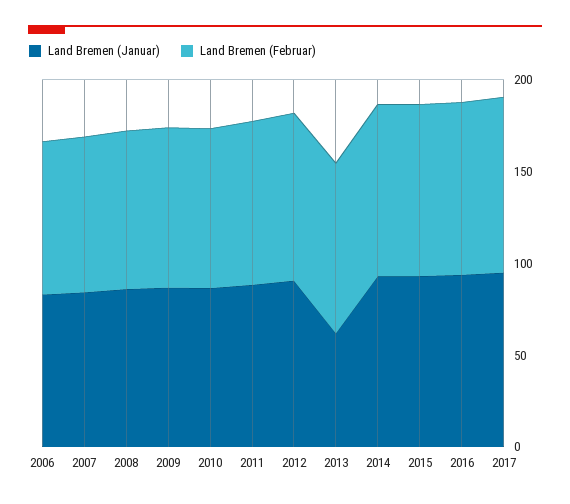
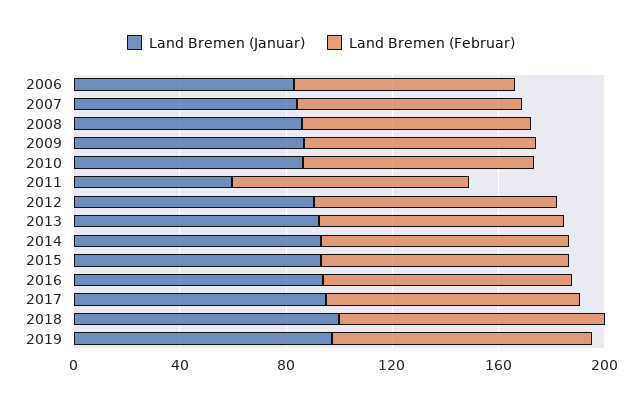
Land Bremen (Januar), 2011: 90 -> 60
Land Bremen (Januar), 2013: 60 -> 90
Land Bremen (Januar), 2018: none -> 100
Land Bremen (Februar), 2018: none -> 100
Land Bremen (Januar), 2019: none -> 100
Land Bremen (Februar), 2019: none -> 100

